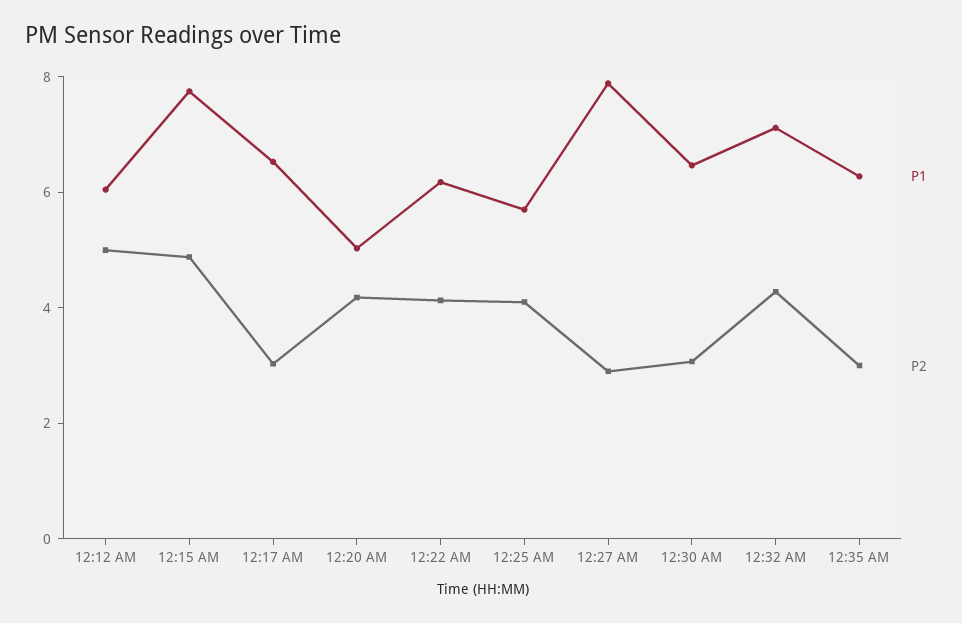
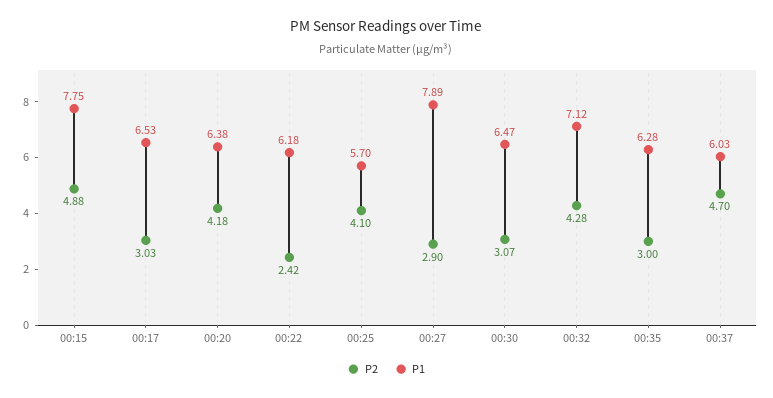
P1, 12:12 AM: 6 -> none
P2, 12:12 AM: 5 -> none
P1, 12:20 AM: 5 -> 6.38
P2, 12:22 AM: 4 -> 2.42
P2, 00:37: none -> 4.7
P1, 00:37: none -> 6.03

